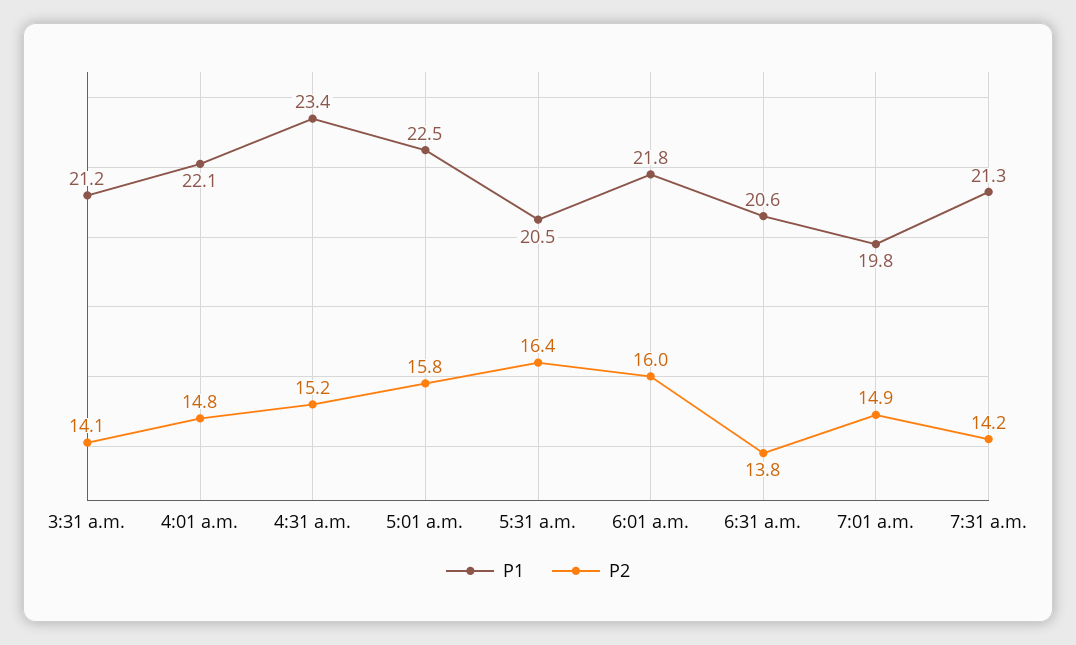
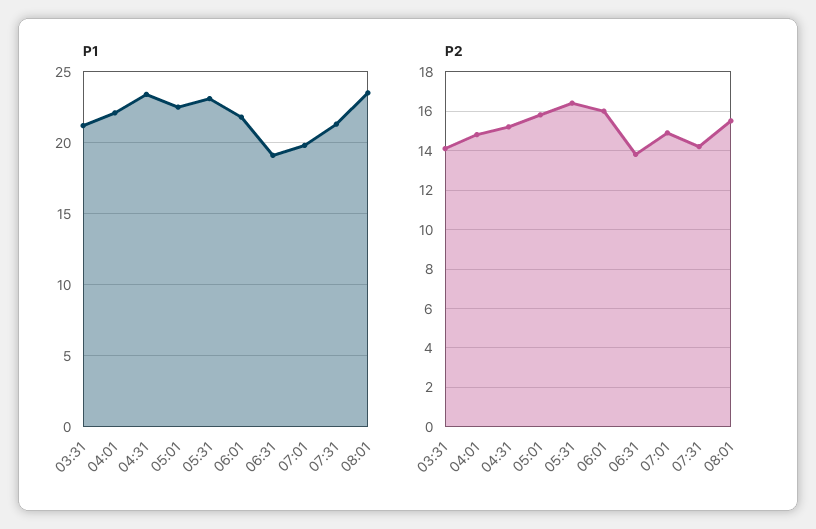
P1, 5:31 a.m.: 20.5 -> 23
P1, 6:31 a.m.: 20.6 -> 19
P1, 08:01: none -> 23.5
P2, 08:01: none -> 15.5

